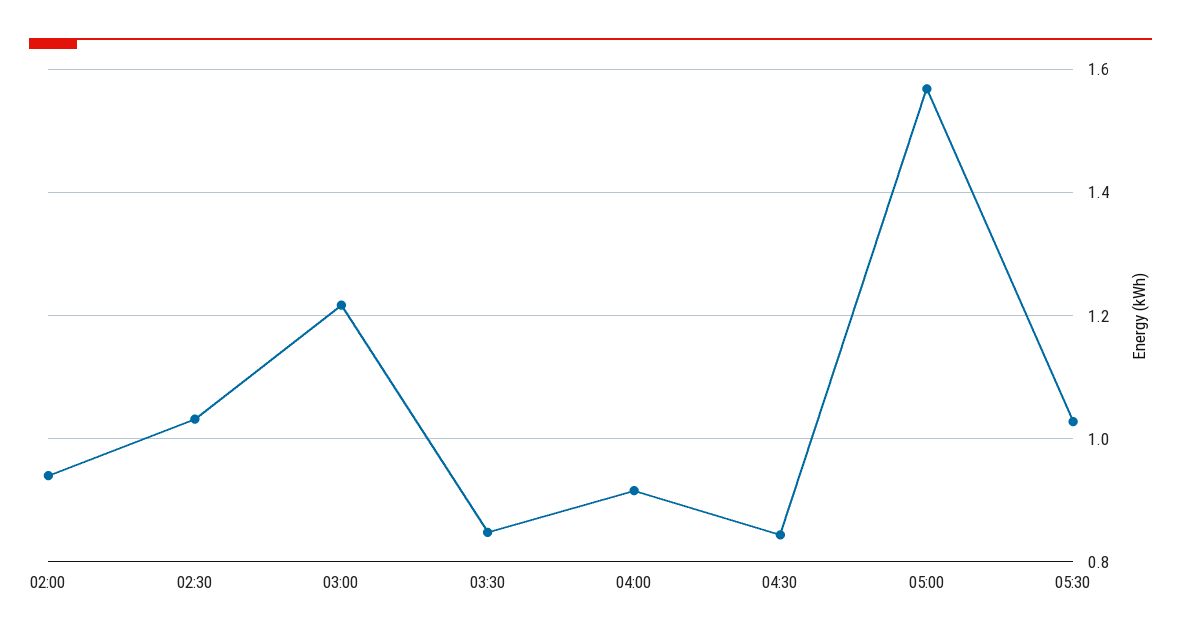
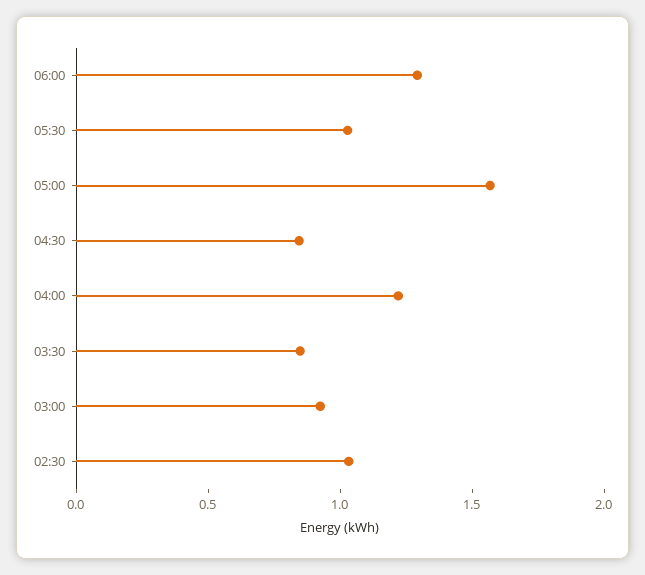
02:00: 0.94 -> none
03:00: 1.22 -> 0.9
04:00: 0.92 -> 1.2
06:00: none -> 1.3

